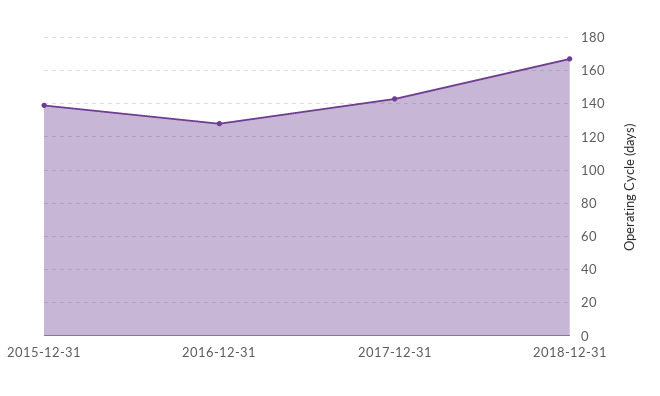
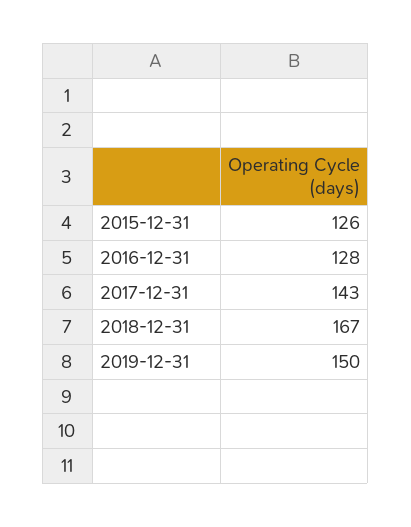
2015-12-31: 140 -> 126
2019-12-31: none -> 150

